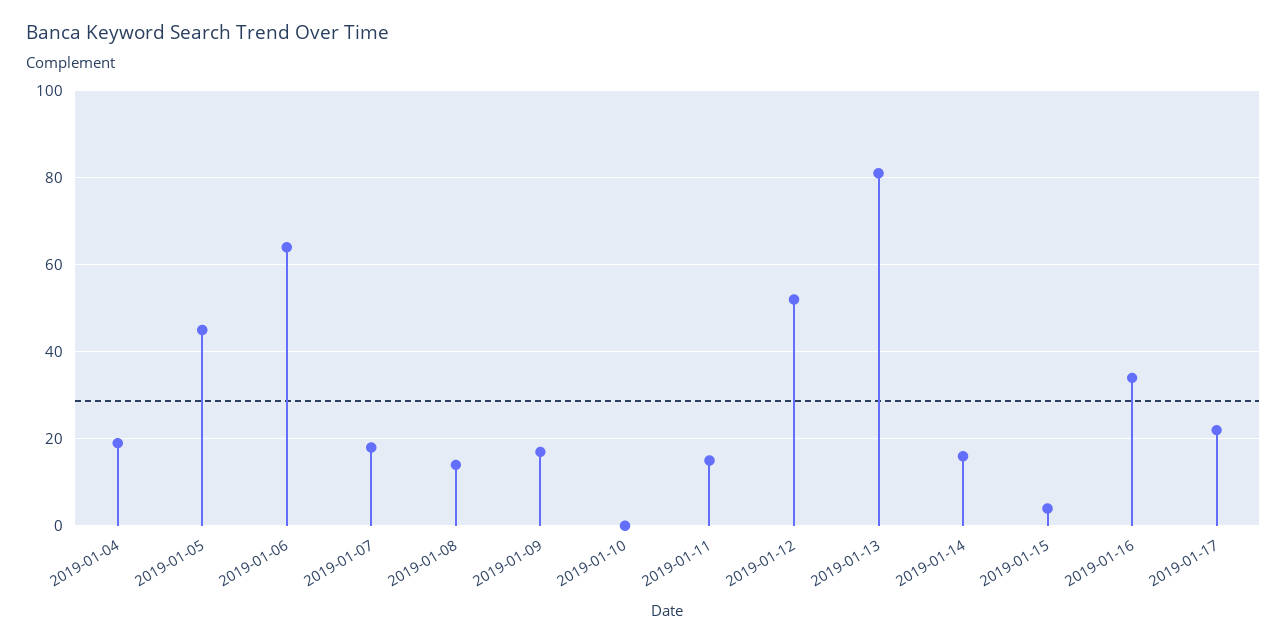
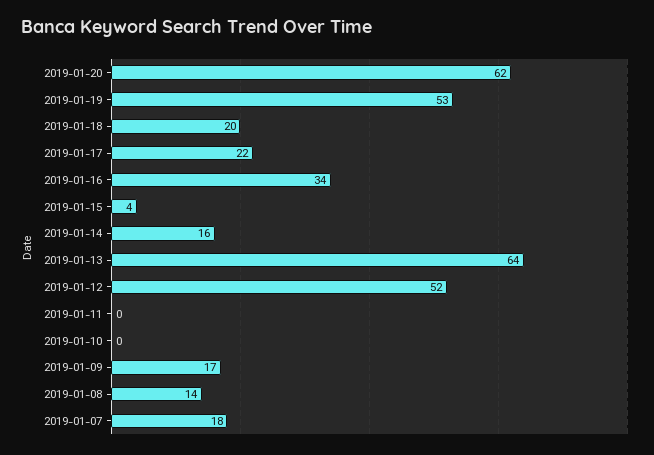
2019-01-04: 20 -> none
2019-01-05: 45 -> none
2019-01-06: 65 -> none
2019-01-11: 15 -> 0
2019-01-13: 80 -> 64
2019-01-20: none -> 62
2019-01-19: none -> 53
2019-01-18: none -> 20

